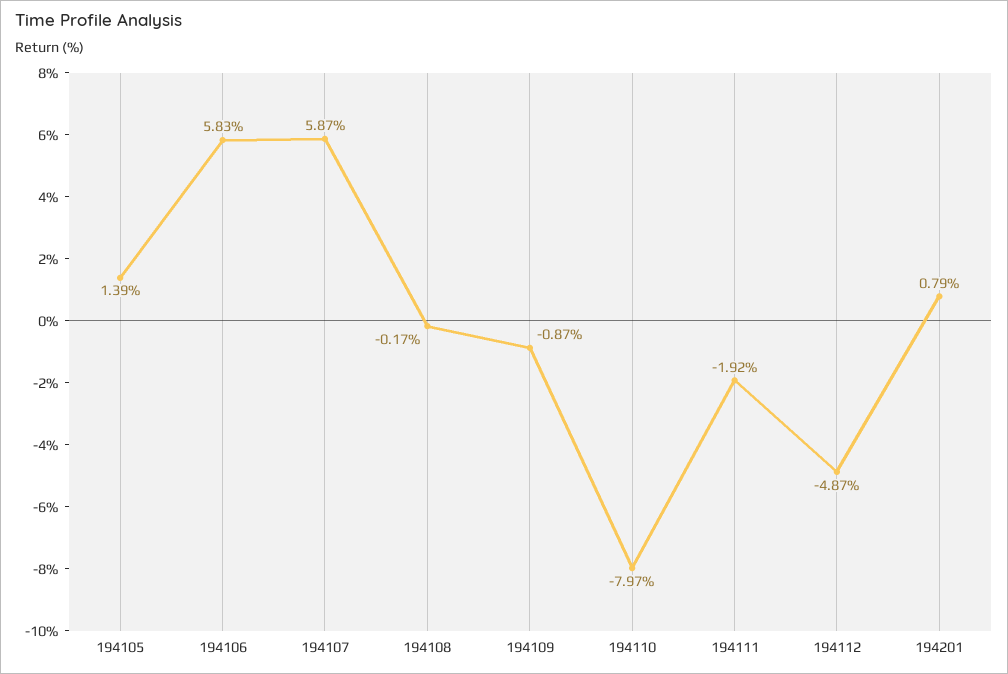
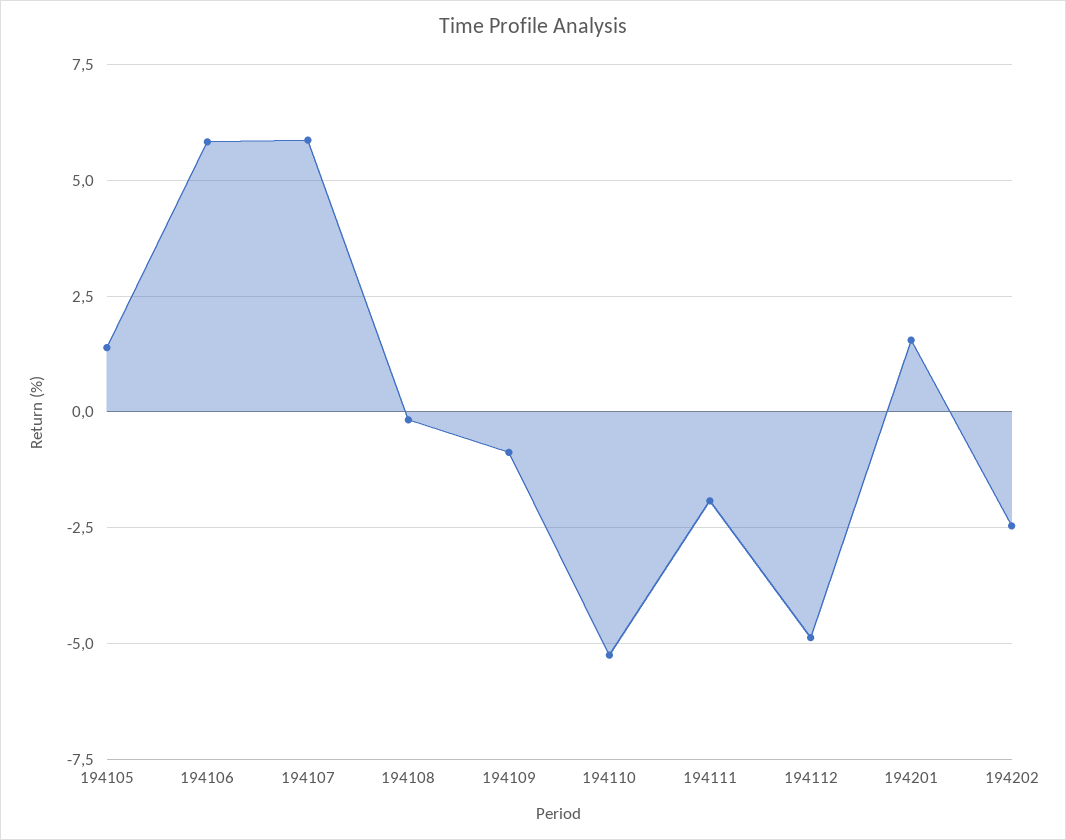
194110: -7.97 -> -5.25
194201: 0.79 -> 1.5
194202: none -> -2.5

